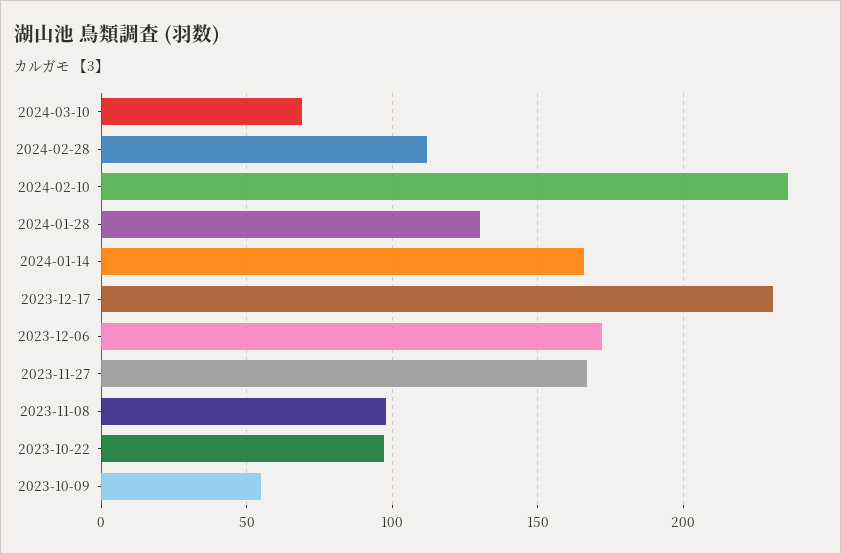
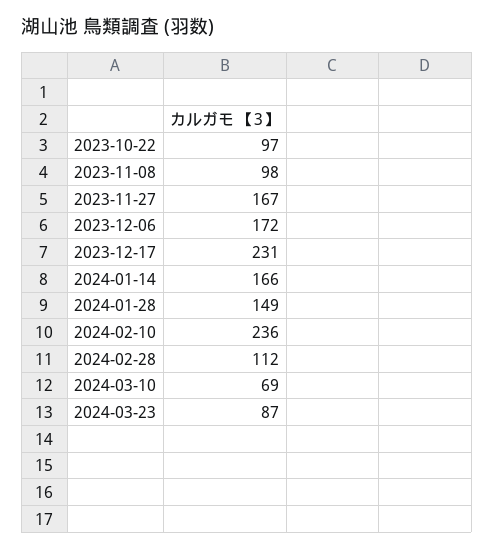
2024-01-28: 130 -> 149
2023-10-09: 55 -> none
2024-03-23: none -> 87

